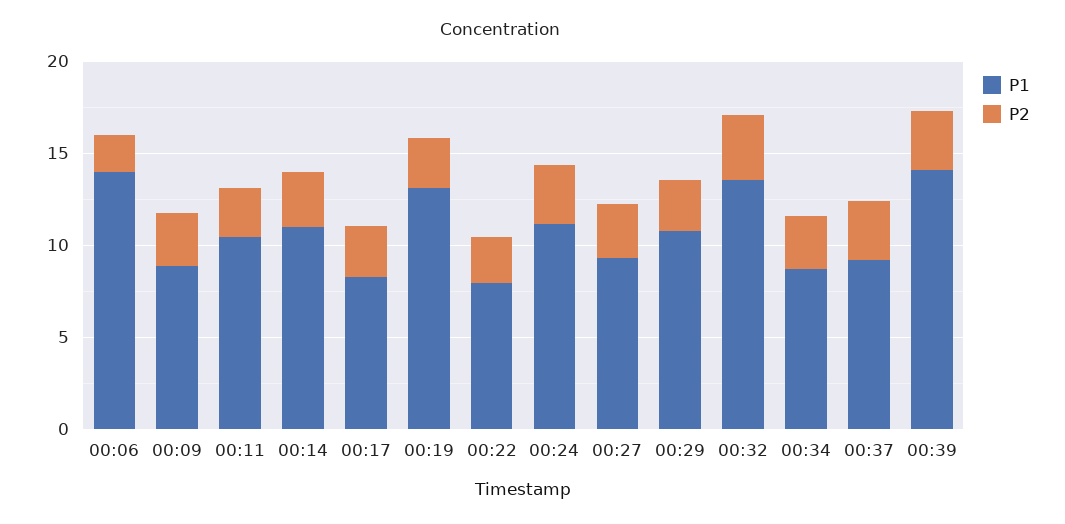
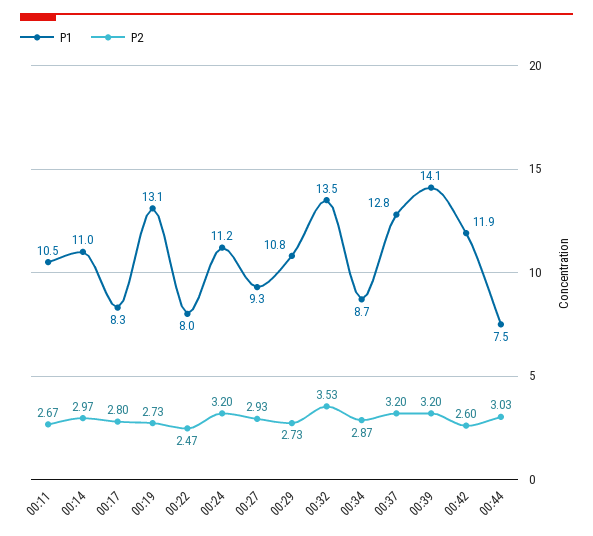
P1, 00:06: 14 -> none
P2, 00:06: 2 -> none
P1, 00:09: 9 -> none
P2, 00:09: 3 -> none
P1, 00:37: 9 -> 12.8
P1, 00:42: none -> 11.9
P2, 00:42: none -> 2.6
P1, 00:44: none -> 7.5
P2, 00:44: none -> 3.03

